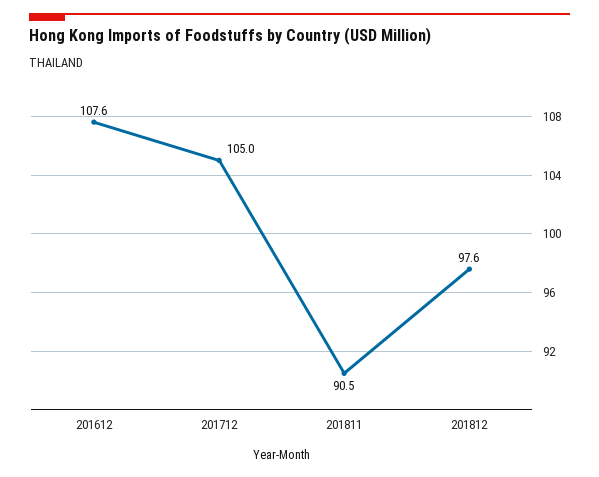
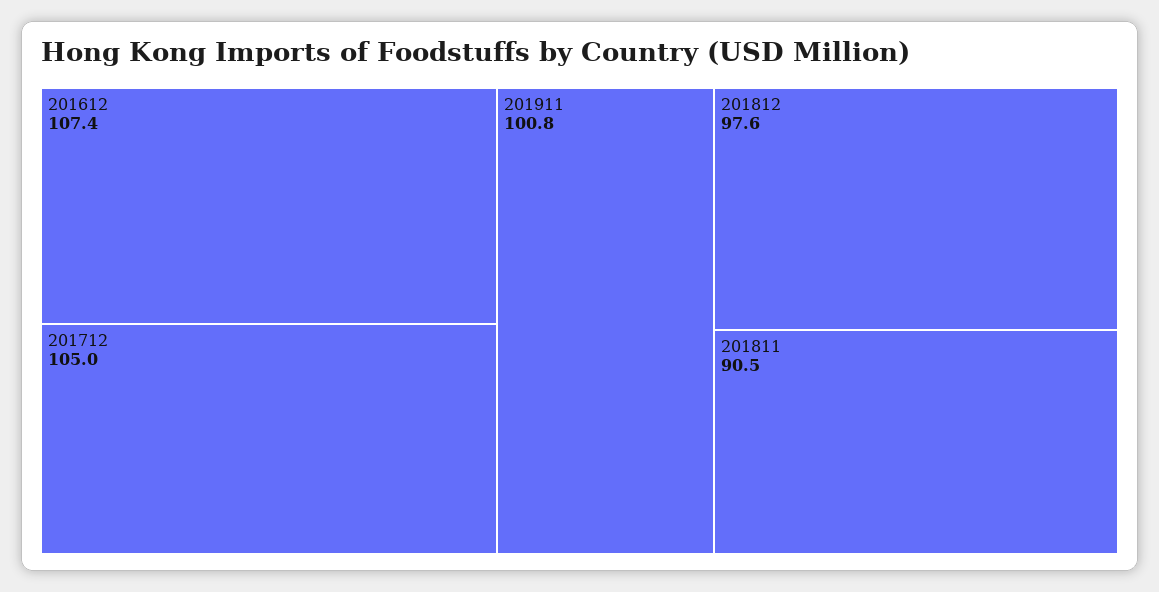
201612: 107.6 -> 107.4
201911: none -> 100.8

